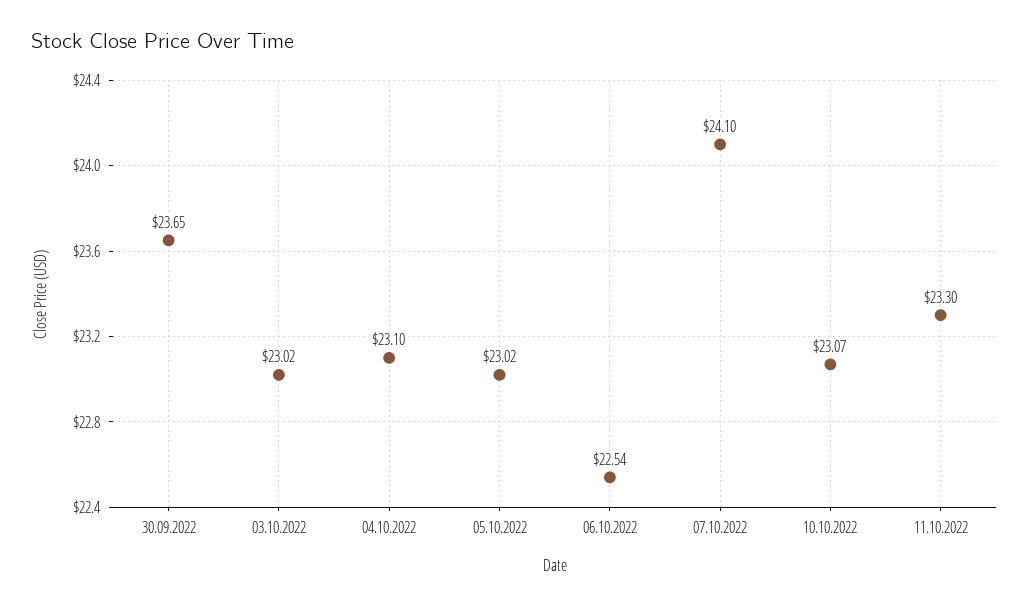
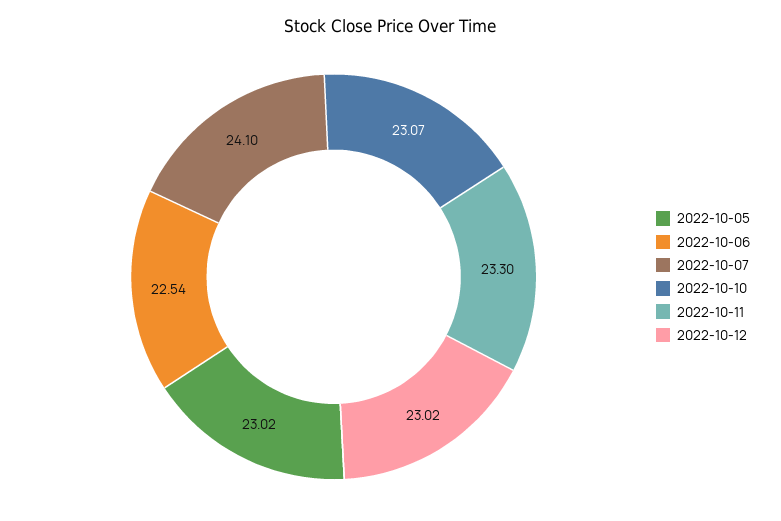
30.09.2022: 23.65 -> none
03.10.2022: 23.02 -> none
04.10.2022: 23.1 -> none
2022-10-12: none -> 23.02

